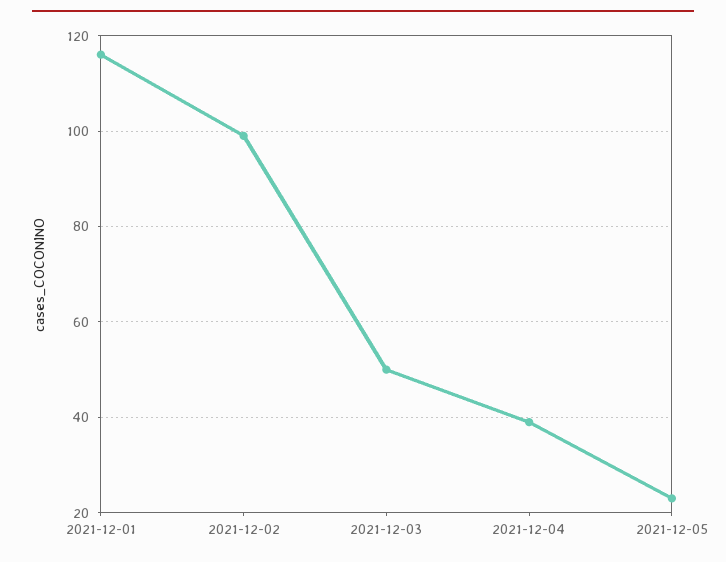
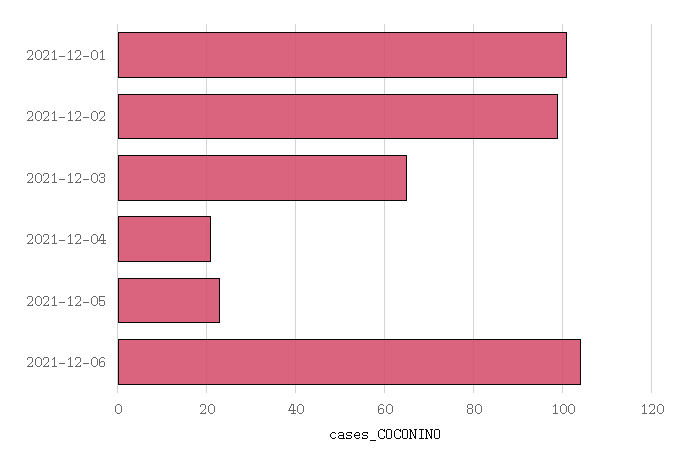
2021-12-01: 115 -> 100
2021-12-03: 50 -> 65
2021-12-04: 40 -> 20
2021-12-06: none -> 105

